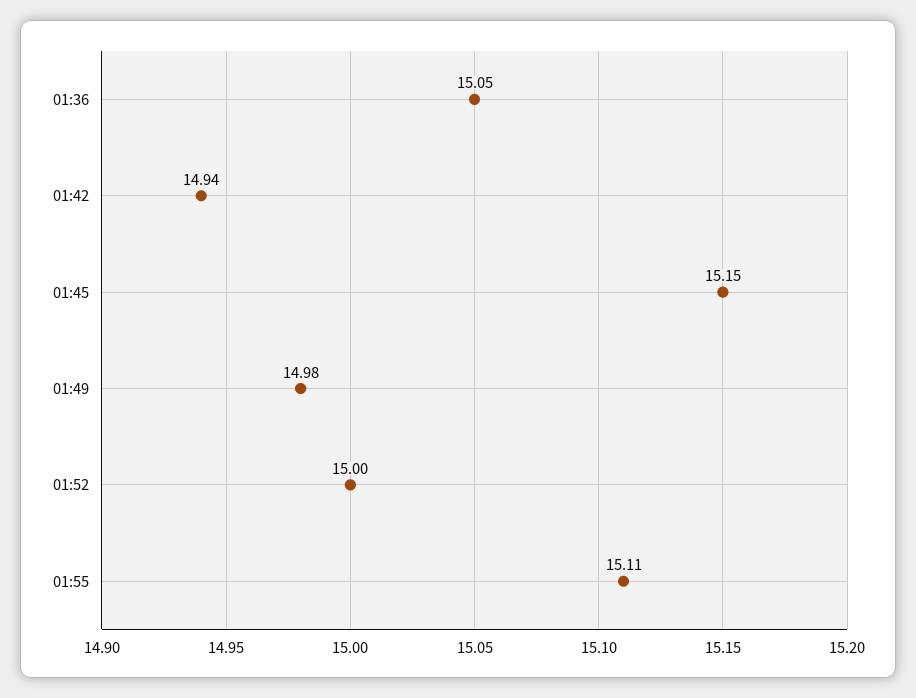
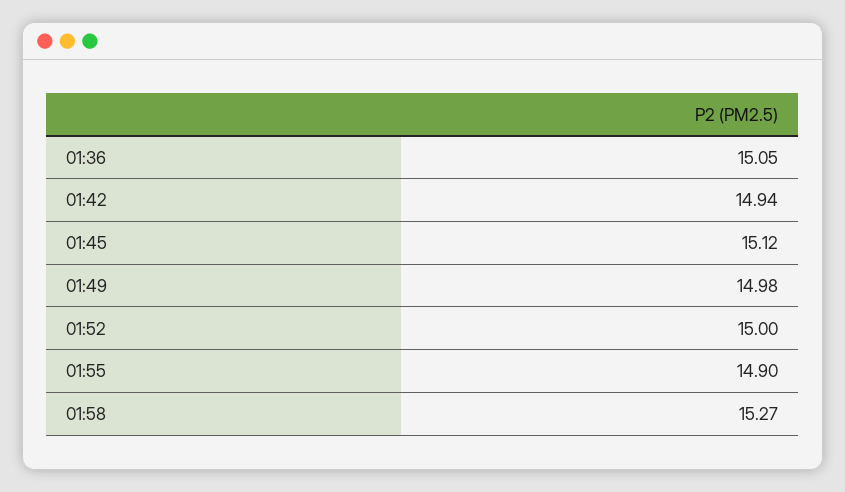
01:45: 15.15 -> 15.12
01:55: 15.11 -> 14.9
01:58: none -> 15.27

